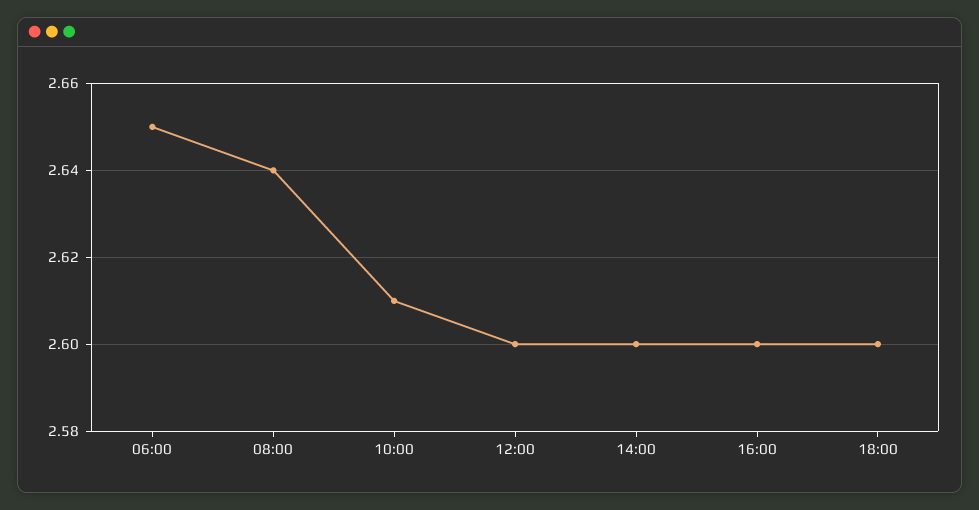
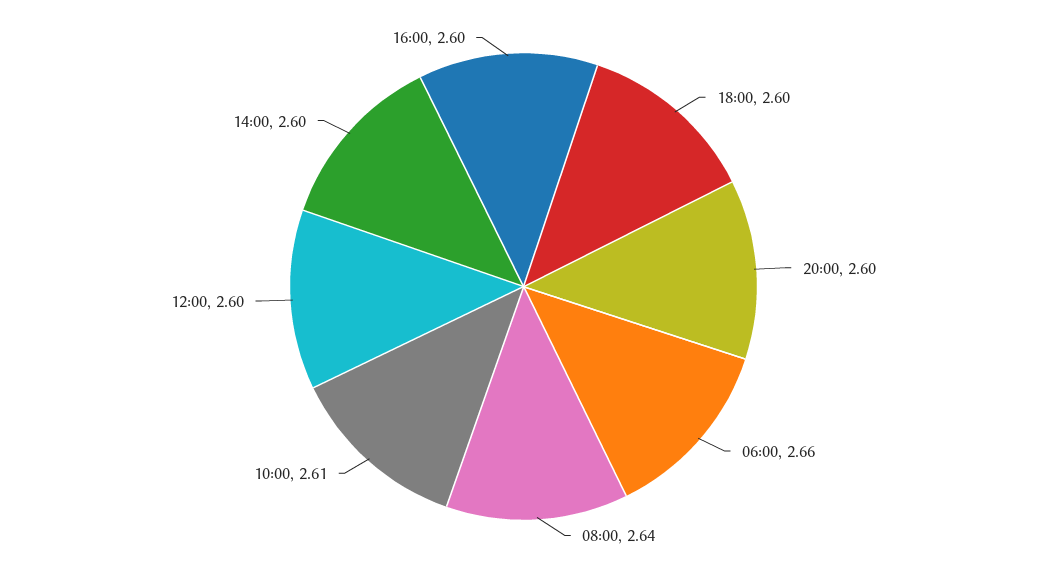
06:00: 2.65 -> 2.66
20:00: none -> 2.6

